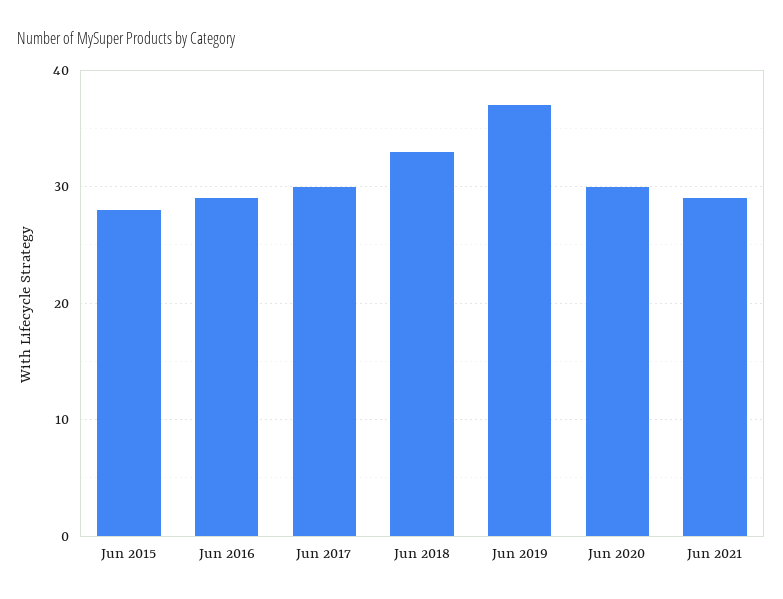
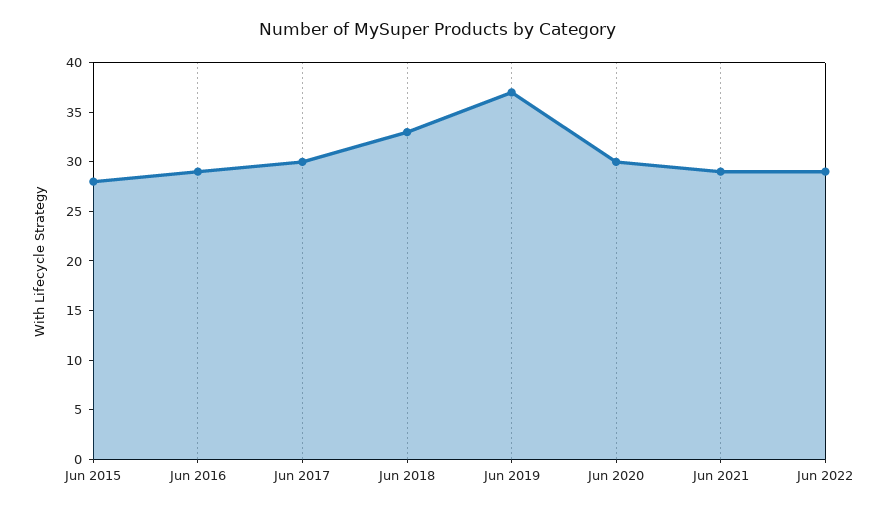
Jun 2022: none -> 29

